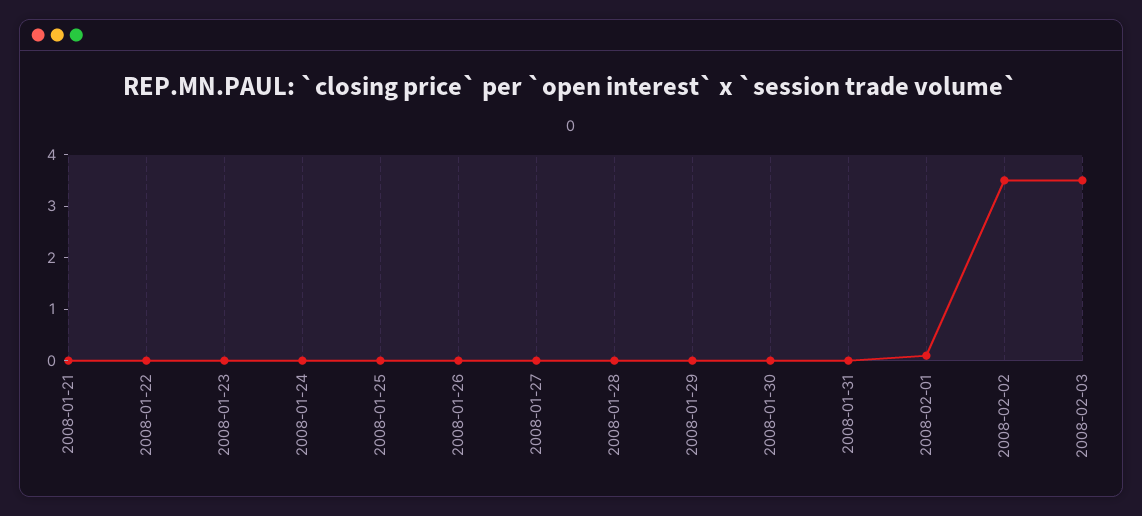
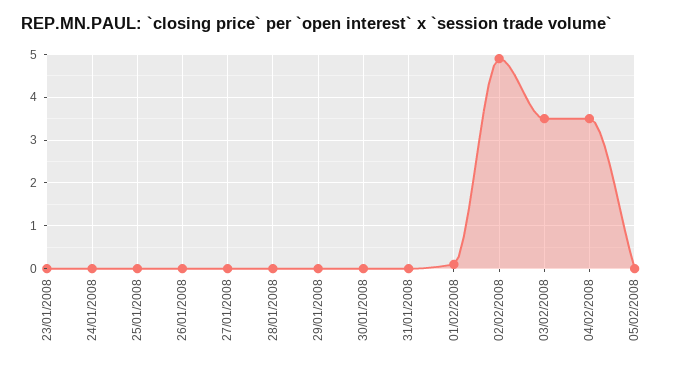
2008-01-21: 0 -> none
2008-01-22: 0 -> none
2008-02-02: 3.5 -> 5
04/02/2008: none -> 3.5
05/02/2008: none -> 0

